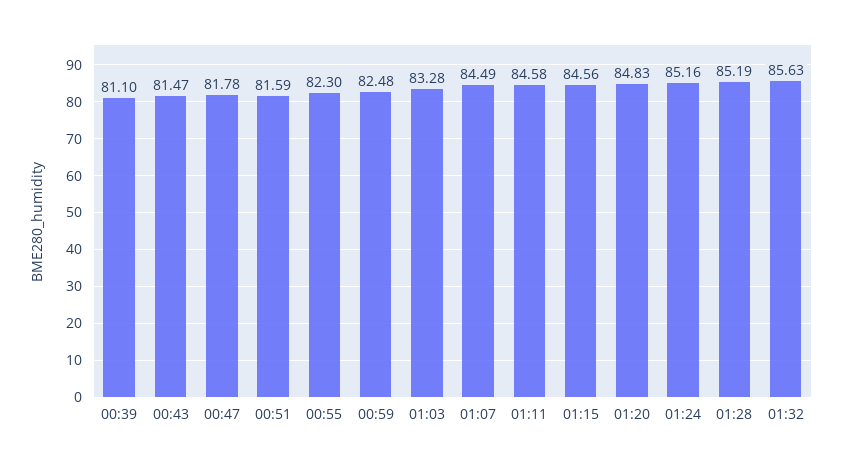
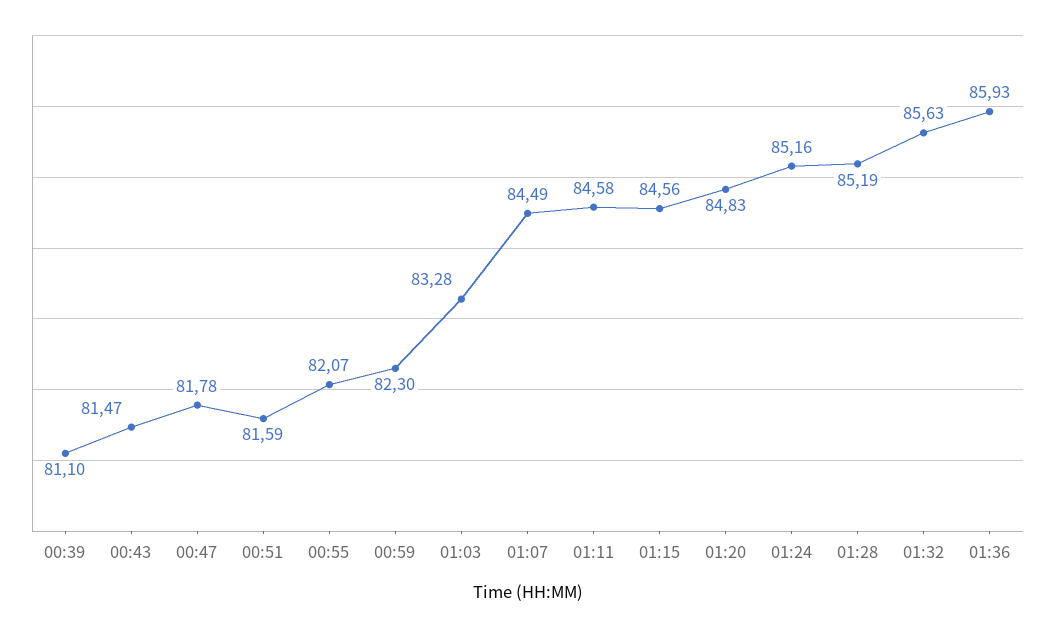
00:55: 82.3 -> 82.07
00:59: 82.48 -> 82.3
01:36: none -> 85.93

